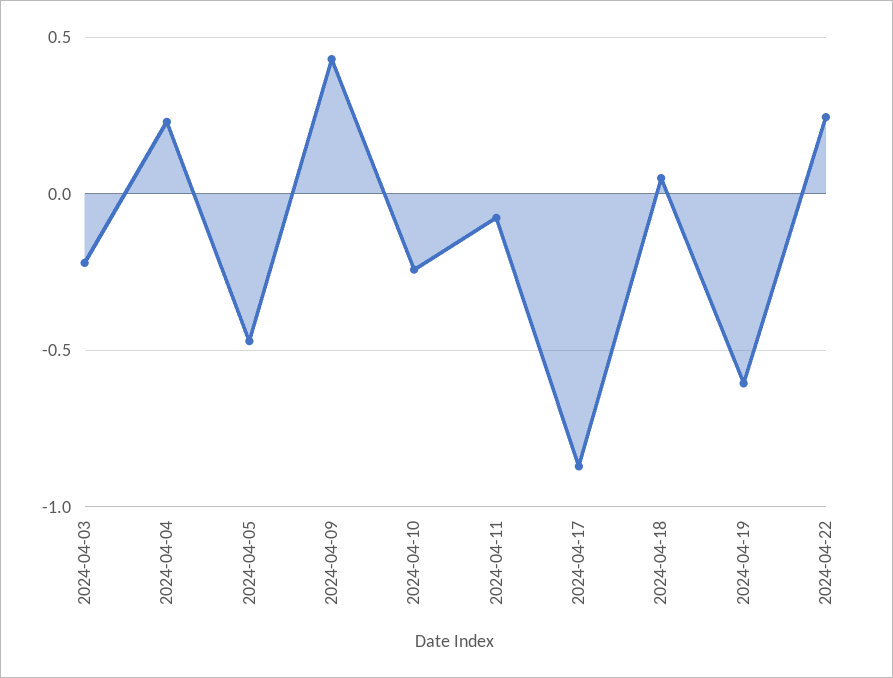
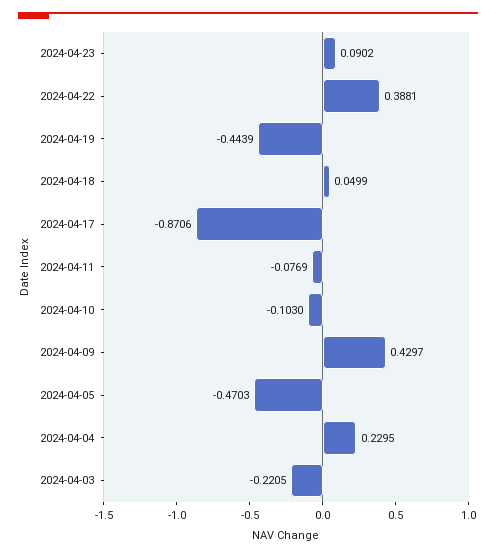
2024-04-10: -0.25 -> -0.103
2024-04-19: -0.6 -> -0.4439
2024-04-22: 0.25 -> 0.3881
2024-04-23: none -> 0.0902

